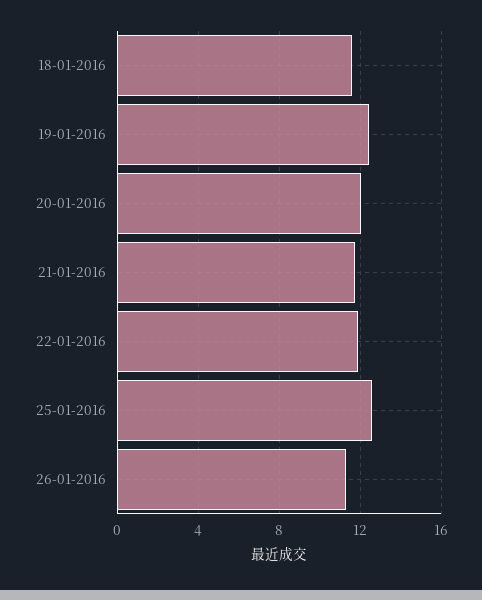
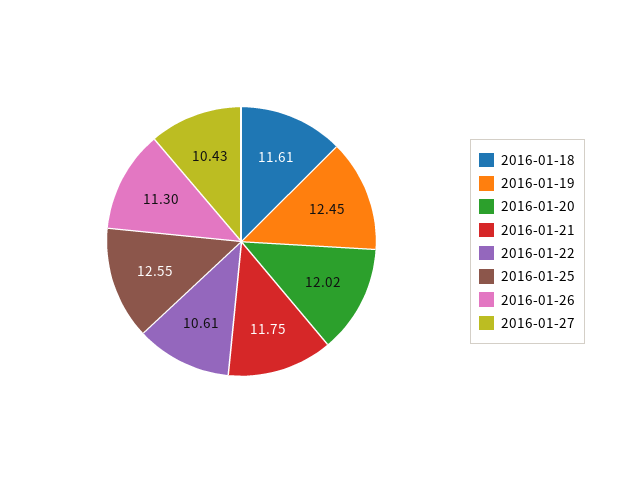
22-01-2016: 12 -> 10.61
2016-01-27: none -> 10.43

